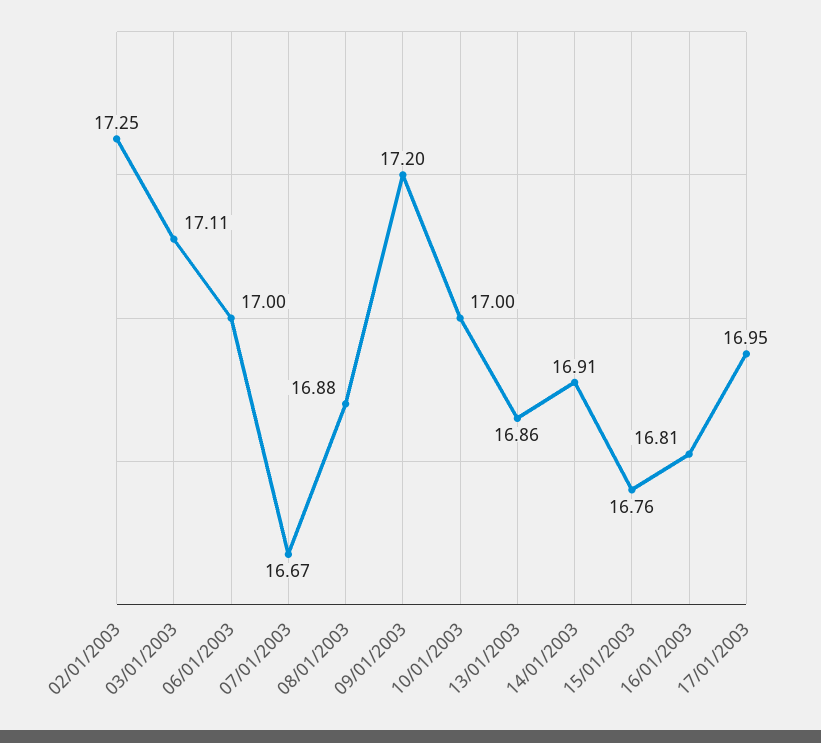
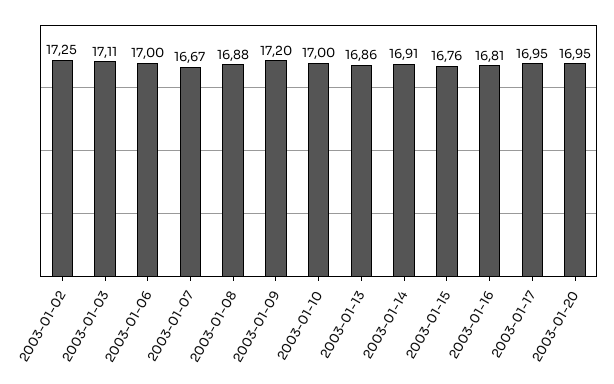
2003-01-20: none -> 16.95

